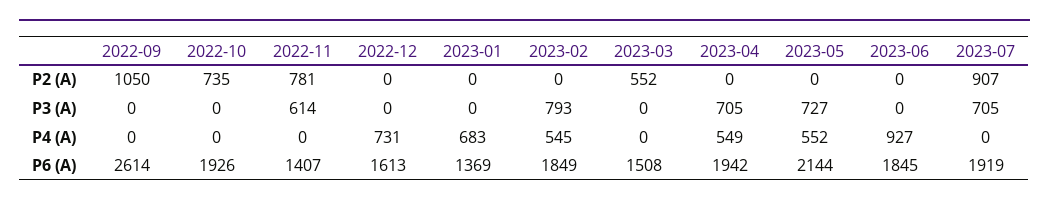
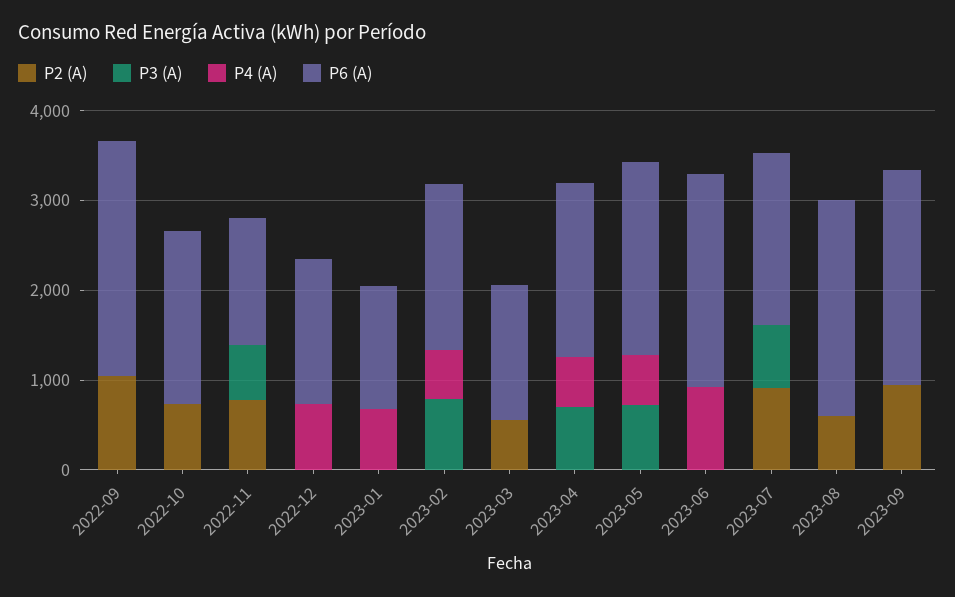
P6 (A), 2023-06: 1845 -> 2400
P2 (A), 2023-08: none -> 600
P3 (A), 2023-08: none -> 0
P4 (A), 2023-08: none -> 0
P6 (A), 2023-08: none -> 2400
P2 (A), 2023-09: none -> 1000
P3 (A), 2023-09: none -> 0
P4 (A), 2023-09: none -> 0
P6 (A), 2023-09: none -> 2400

